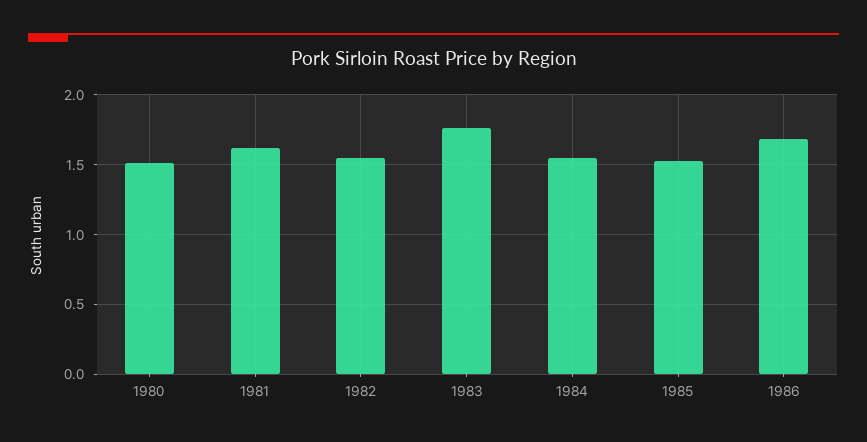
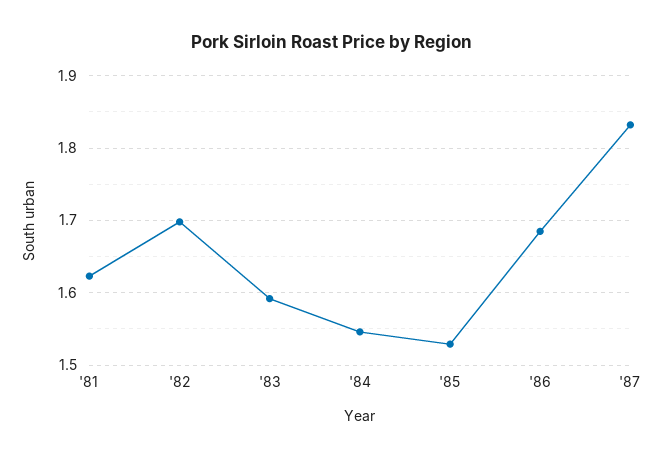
1980: 1.5 -> none
1982: 1.55 -> 1.7
1983: 1.75 -> 1.59
'87: none -> 1.83

